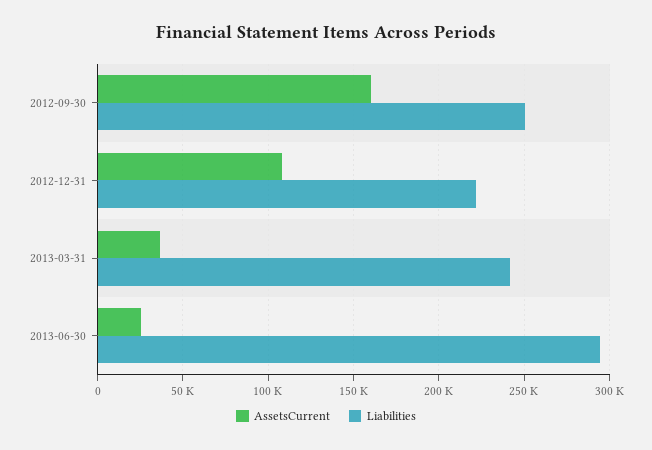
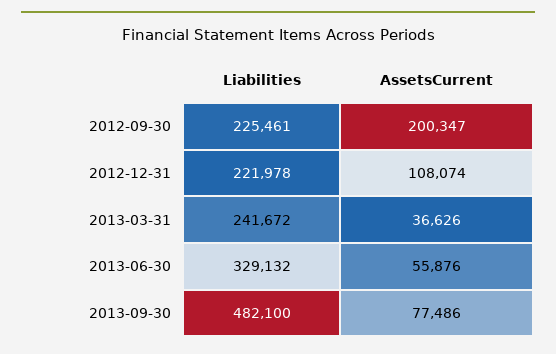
AssetsCurrent, 2012-09-30: 160000 -> 200347
Liabilities, 2012-09-30: 250000 -> 225461
AssetsCurrent, 2013-06-30: 25000 -> 55876
Liabilities, 2013-06-30: 295000 -> 329132
Liabilities, 2013-09-30: none -> 482100
AssetsCurrent, 2013-09-30: none -> 77486

